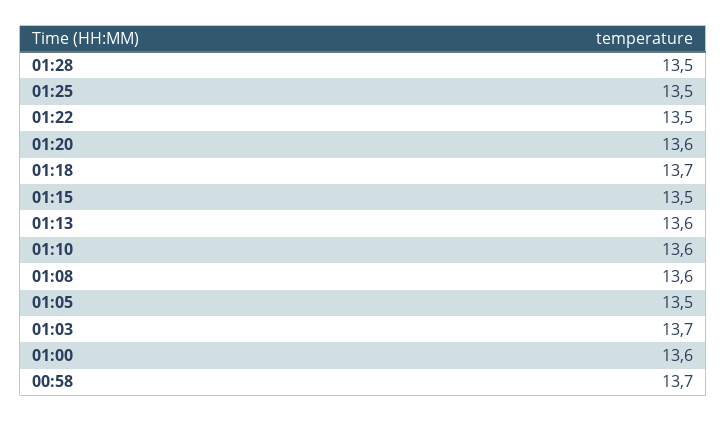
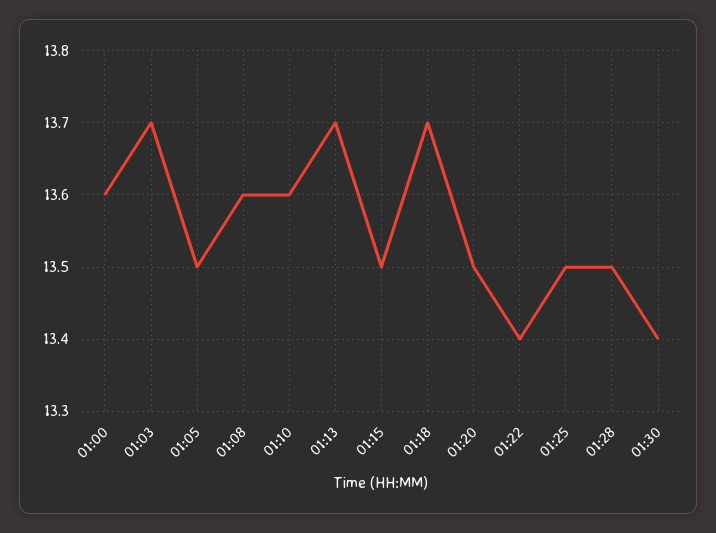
01:22: 13.5 -> 13.4
01:20: 13.6 -> 13.5
01:13: 13.6 -> 13.7
00:58: 13.7 -> none
01:30: none -> 13.4

